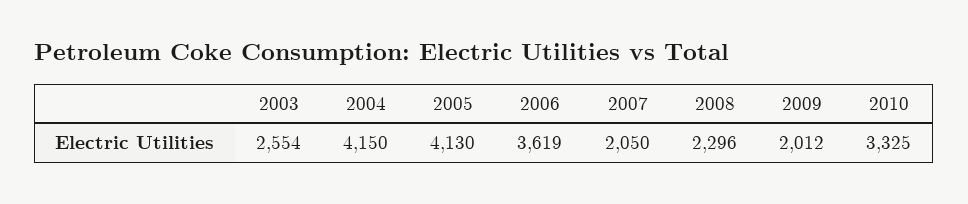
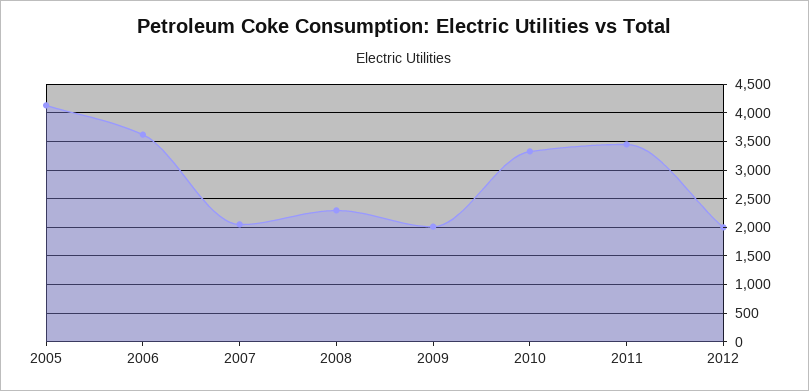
2003: 2554 -> none
2004: 4150 -> none
2011: none -> 3500
2012: none -> 2000

